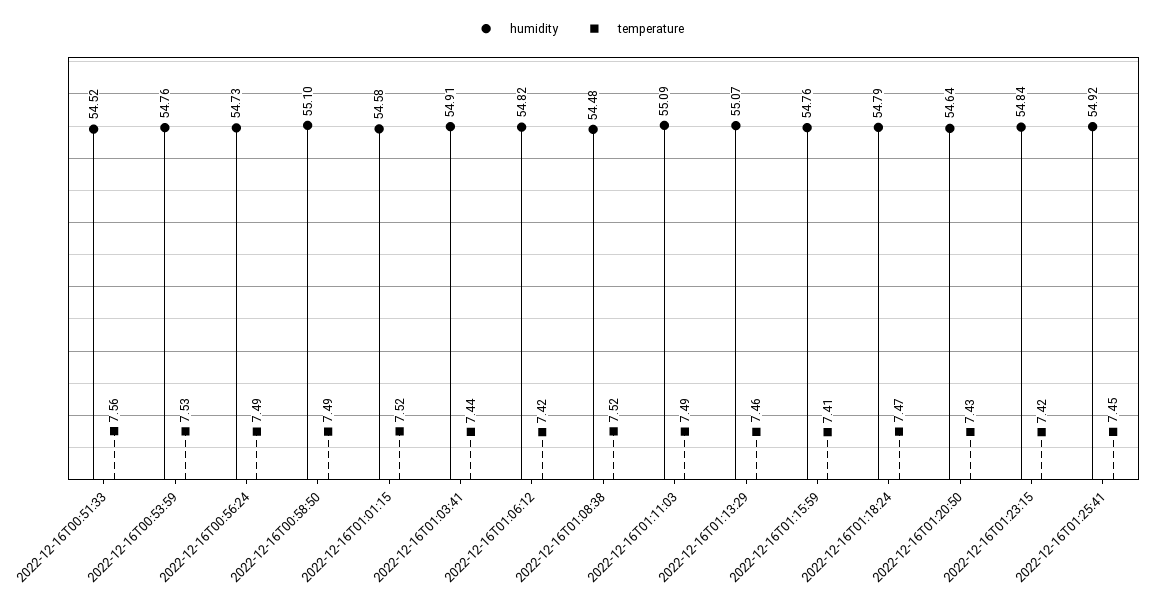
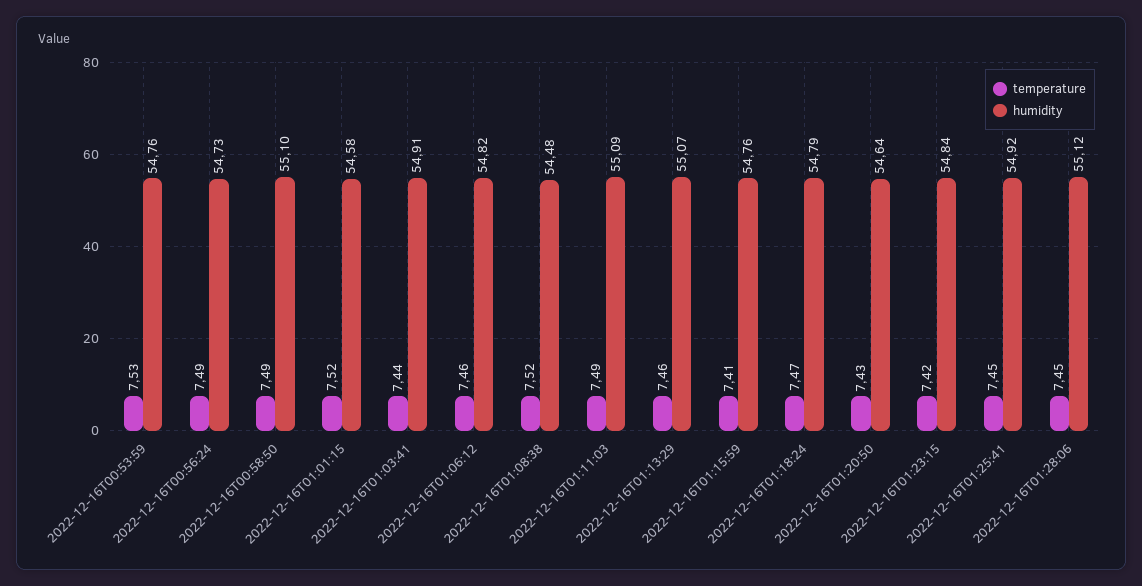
humidity, 2022-12-16T00:51:33: 54.52 -> none
temperature, 2022-12-16T00:51:33: 7.56 -> none
temperature, 2022-12-16T01:06:12: 7.42 -> 7.46
temperature, 2022-12-16T01:28:06: none -> 7.45
humidity, 2022-12-16T01:28:06: none -> 55.12

